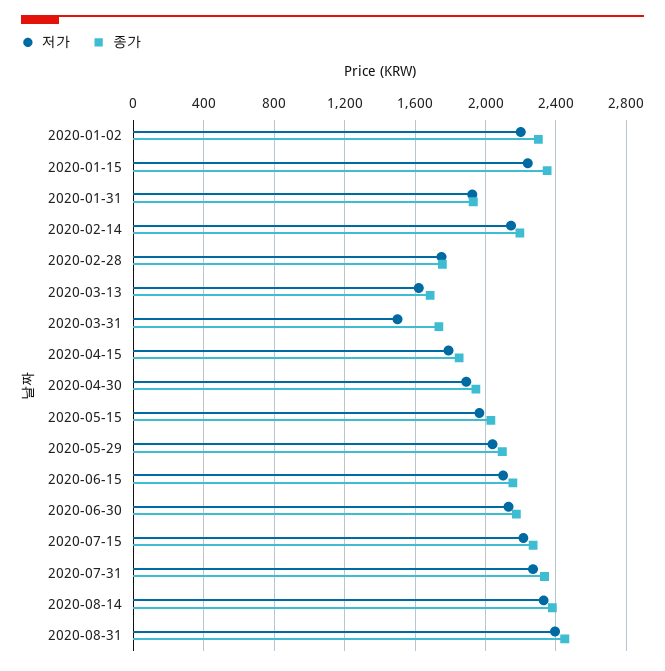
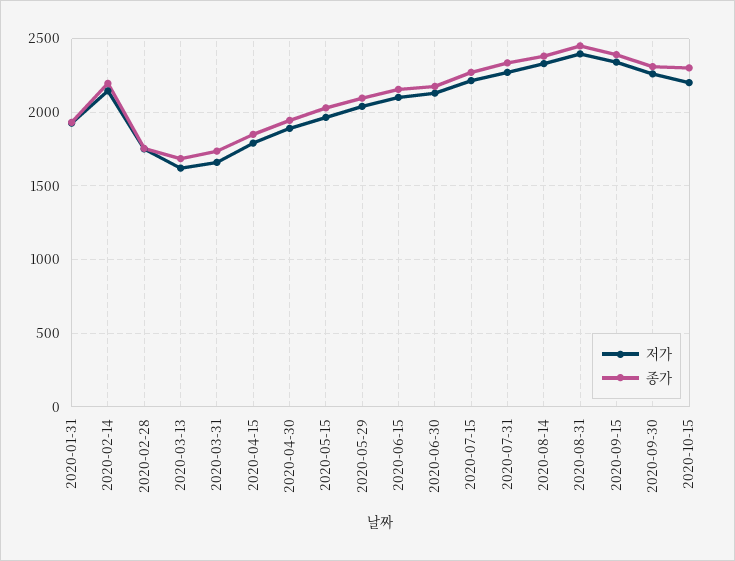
저가, 2020-01-02: 2200 -> none
종가, 2020-01-02: 2300 -> none
저가, 2020-01-15: 2250 -> none
종가, 2020-01-15: 2350 -> none
저가, 2020-03-31: 1500 -> 1650
저가, 2020-09-15: none -> 2350
종가, 2020-09-15: none -> 2400
저가, 2020-09-30: none -> 2250
종가, 2020-09-30: none -> 2300
저가, 2020-10-15: none -> 2200
종가, 2020-10-15: none -> 2300

